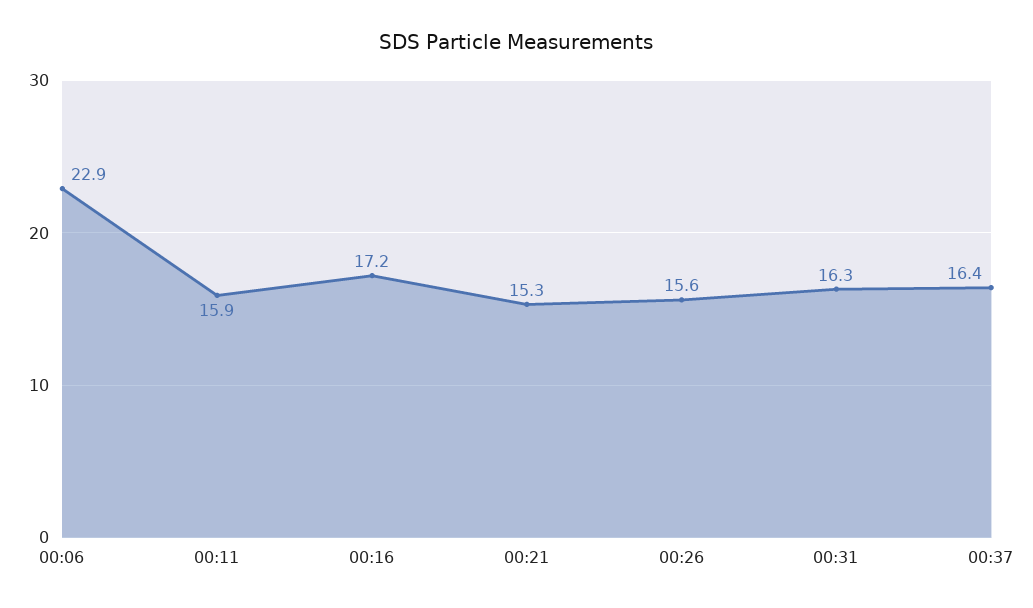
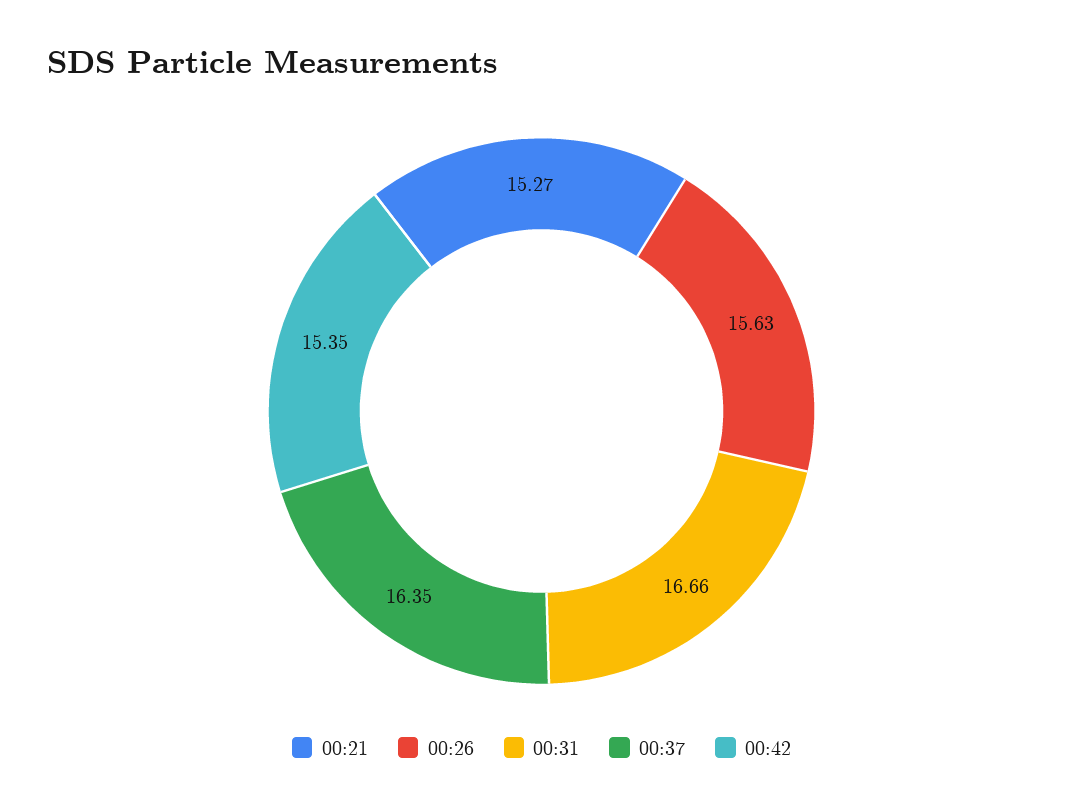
00:06: 22.9 -> none
00:11: 15.9 -> none
00:16: 17.2 -> none
00:31: 16.3 -> 16.66
00:42: none -> 15.35

